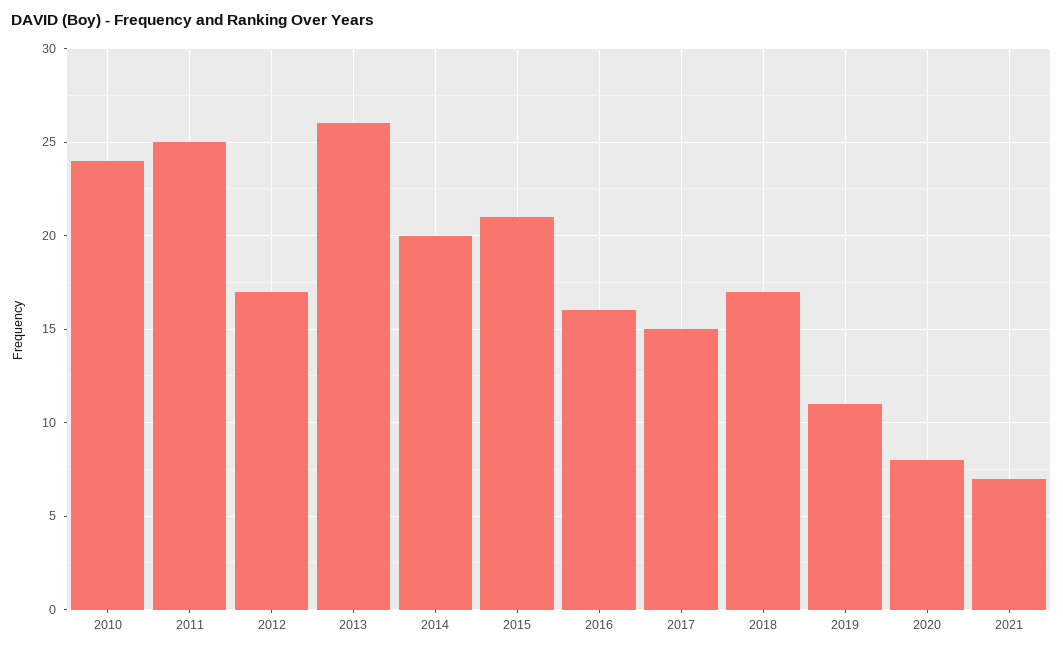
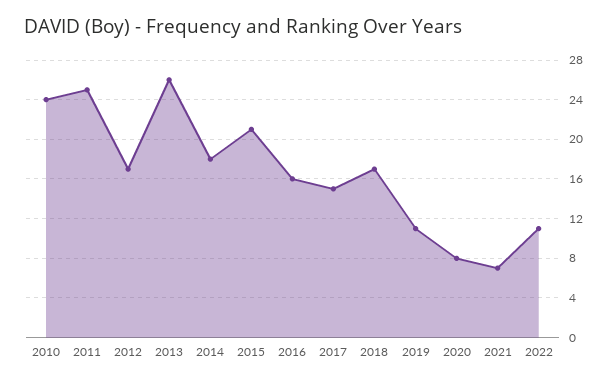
2014: 20 -> 18
2022: none -> 11

